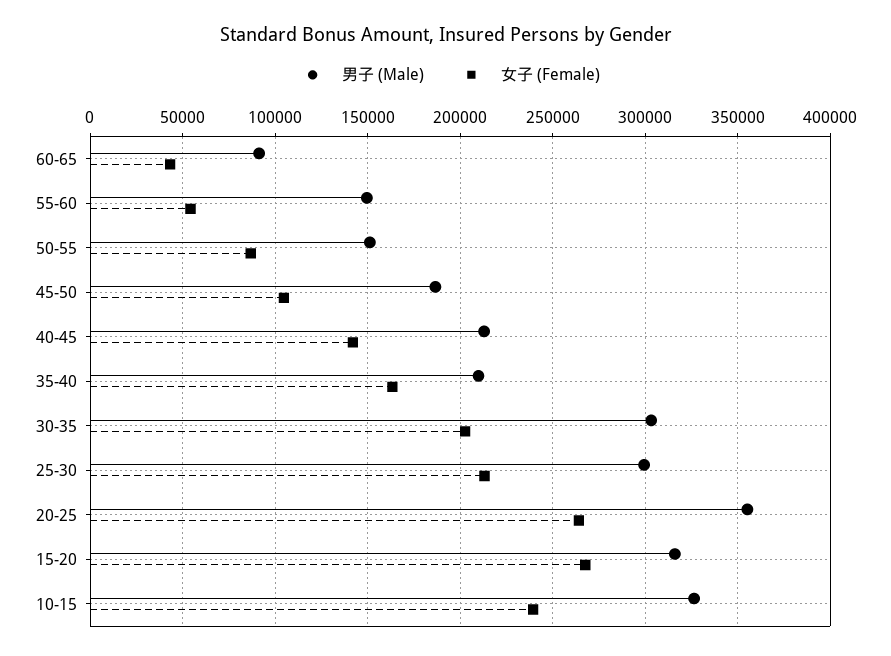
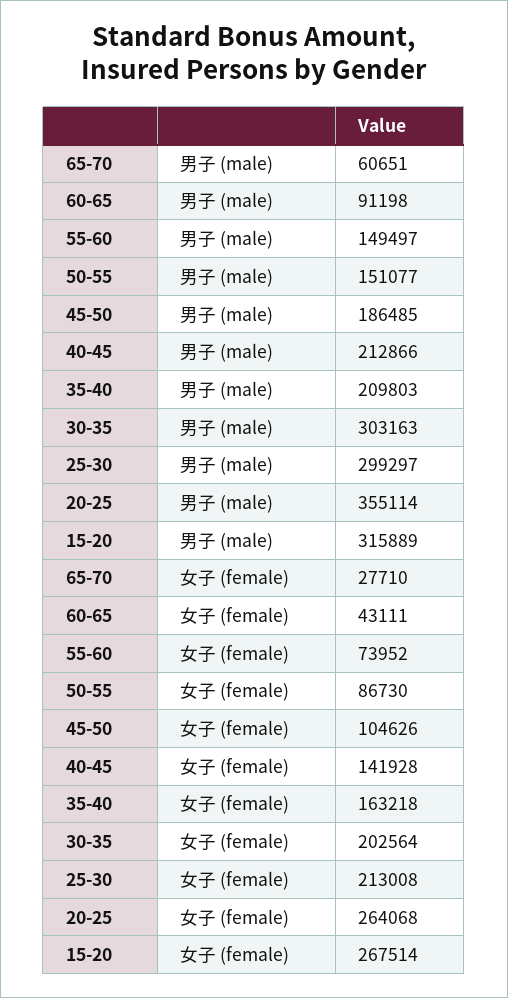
女子 (Female), 55-60: 55000 -> 73952
男子 (Male), 10-15: 325000 -> none
女子 (Female), 10-15: 240000 -> none
男子 (Male), 65-70: none -> 60651
女子 (Female), 65-70: none -> 27710

